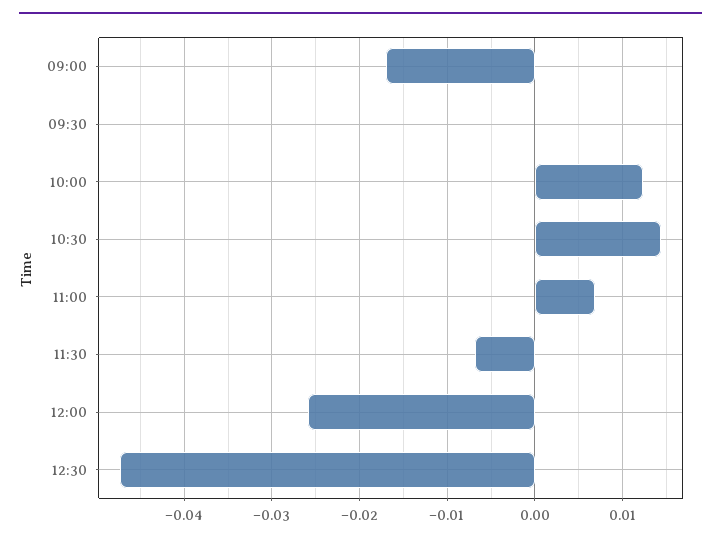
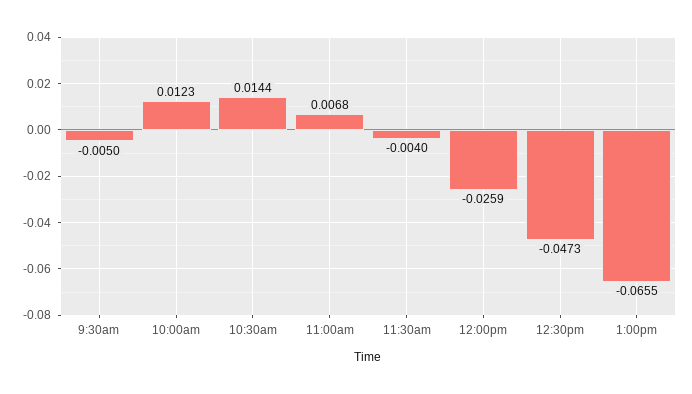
09:00: -0.017 -> none
09:30: 0 -> -0.005
11:30: -0.007 -> -0.004
1:00pm: none -> -0.0655

